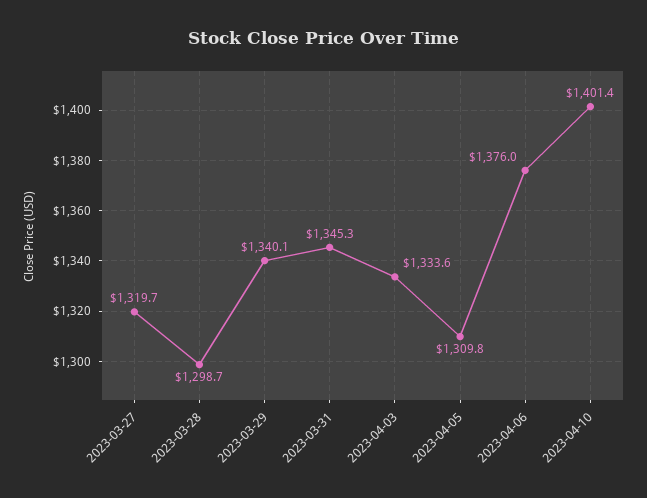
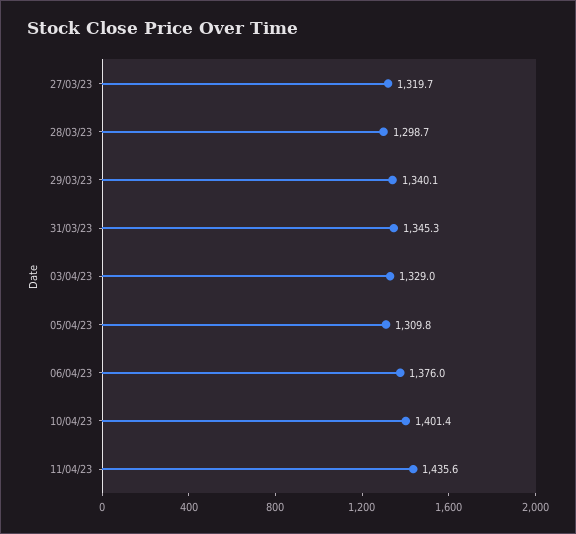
2023-04-03: 1333.6 -> 1329
11/04/23: none -> 1435.6

